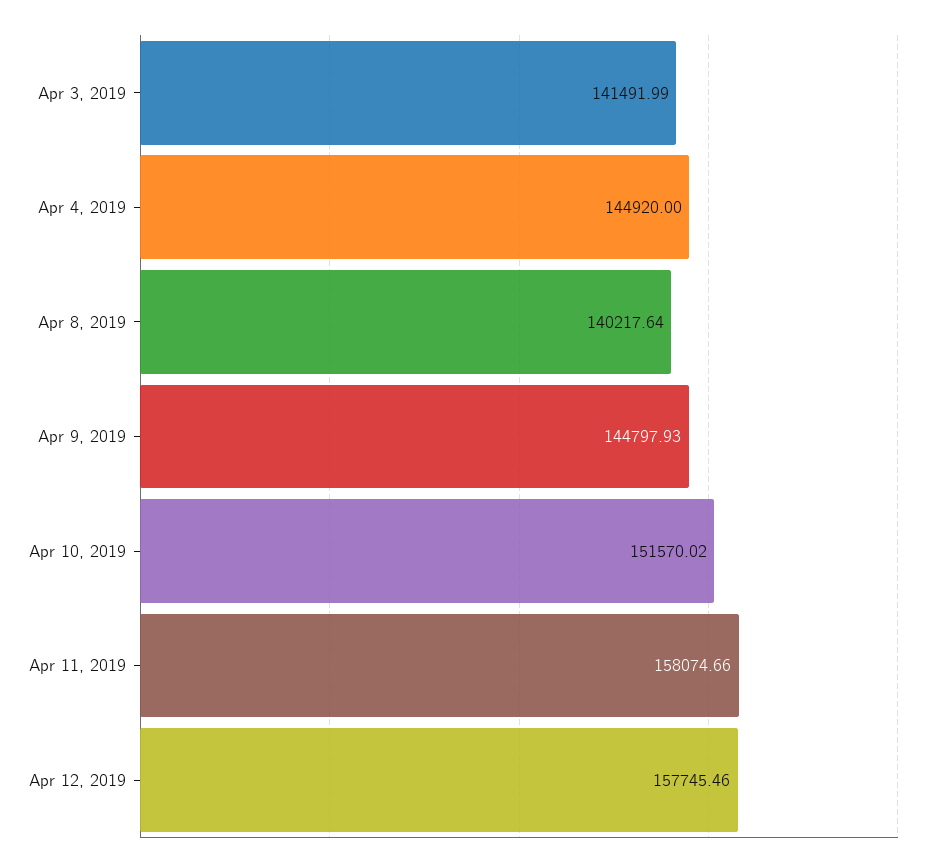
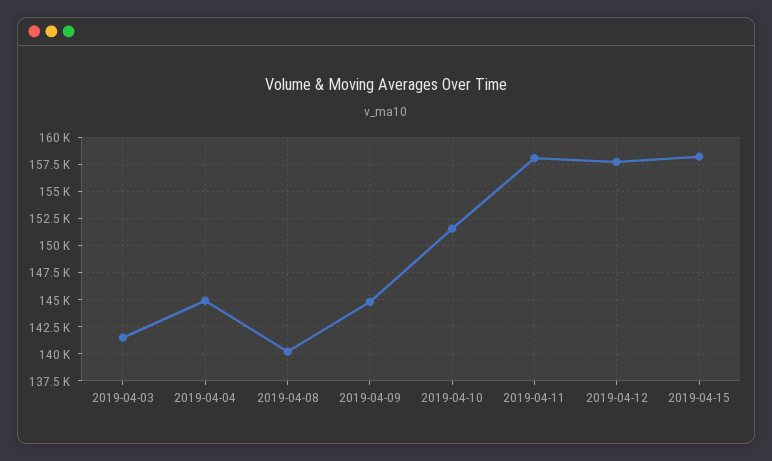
2019-04-15: none -> 157500

